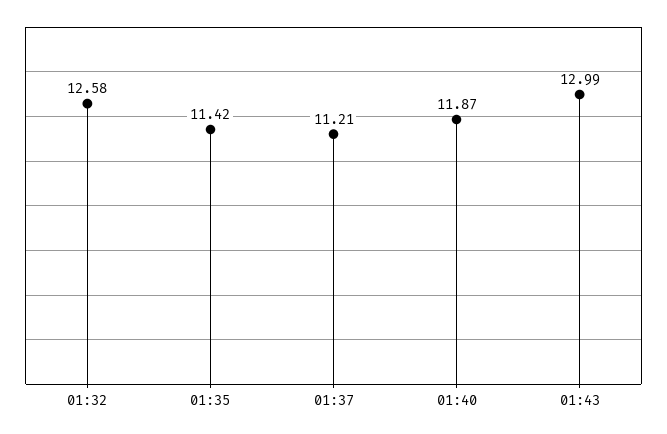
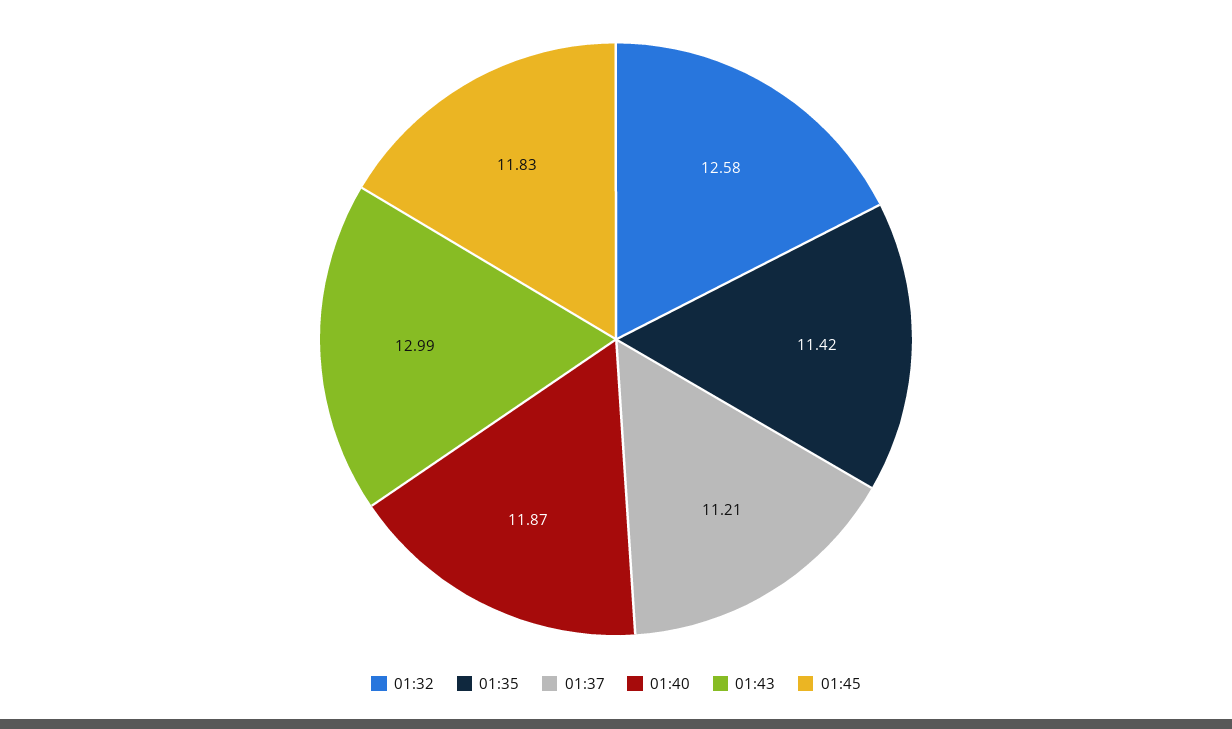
01:45: none -> 11.83

